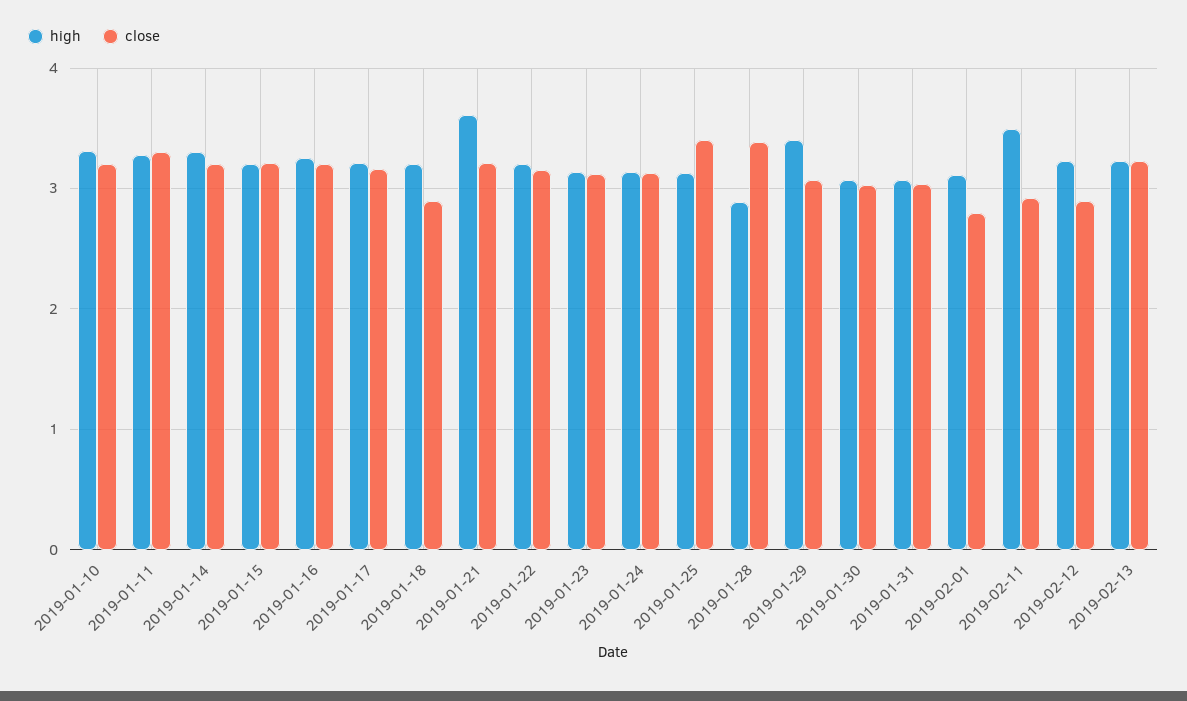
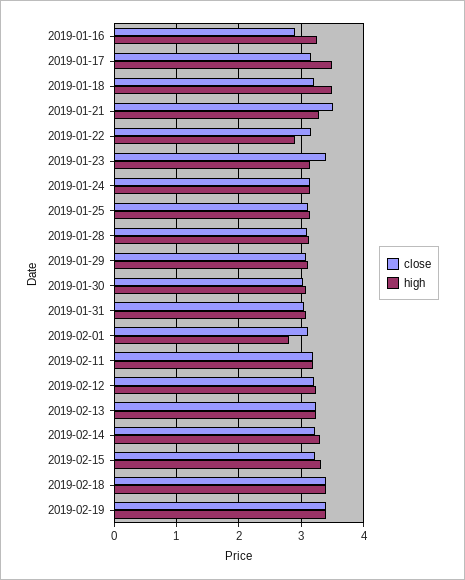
high, 2019-01-10: 3.3 -> none
close, 2019-01-10: 3.2 -> none
high, 2019-01-11: 3.3 -> none
close, 2019-01-11: 3.3 -> none
high, 2019-01-14: 3.3 -> none
close, 2019-01-14: 3.2 -> none
high, 2019-01-15: 3.2 -> none
close, 2019-01-15: 3.2 -> none
close, 2019-01-16: 3.2 -> 2.9
high, 2019-01-17: 3.2 -> 3.5
high, 2019-01-18: 3.2 -> 3.5
close, 2019-01-18: 2.9 -> 3.2
high, 2019-01-21: 3.6 -> 3.3
close, 2019-01-21: 3.2 -> 3.5
high, 2019-01-22: 3.2 -> 2.9
close, 2019-01-23: 3.1 -> 3.4
close, 2019-01-25: 3.4 -> 3.1
high, 2019-01-28: 2.9 -> 3.1
close, 2019-01-28: 3.4 -> 3.1
high, 2019-01-29: 3.4 -> 3.1
high, 2019-02-01: 3.1 -> 2.8
close, 2019-02-01: 2.8 -> 3.1
high, 2019-02-11: 3.5 -> 3.2
close, 2019-02-11: 2.9 -> 3.2
close, 2019-02-12: 2.9 -> 3.2
close, 2019-02-14: none -> 3.2
high, 2019-02-14: none -> 3.3
close, 2019-02-15: none -> 3.2
high, 2019-02-15: none -> 3.3
close, 2019-02-18: none -> 3.4
high, 2019-02-18: none -> 3.4
close, 2019-02-19: none -> 3.4
high, 2019-02-19: none -> 3.4

